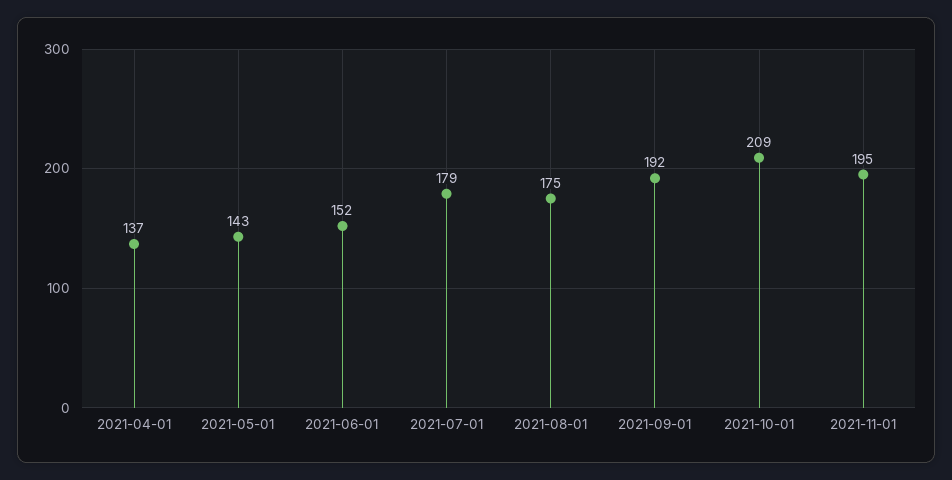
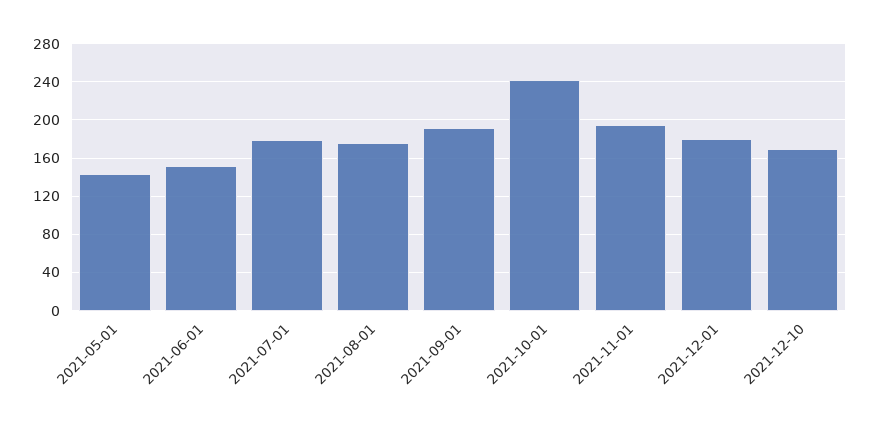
2021-04-01: 137 -> none
2021-10-01: 209 -> 240
2021-12-01: none -> 180
2021-12-10: none -> 170

